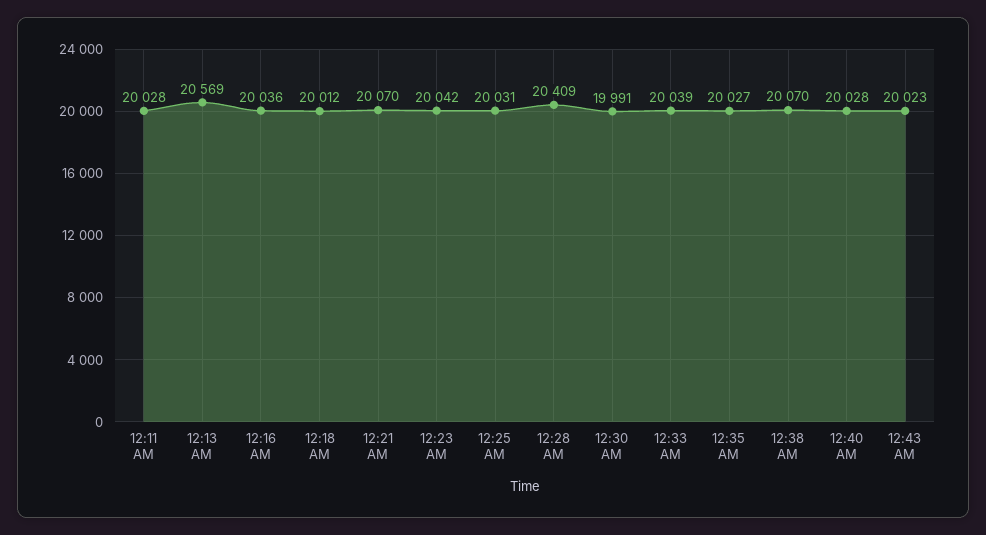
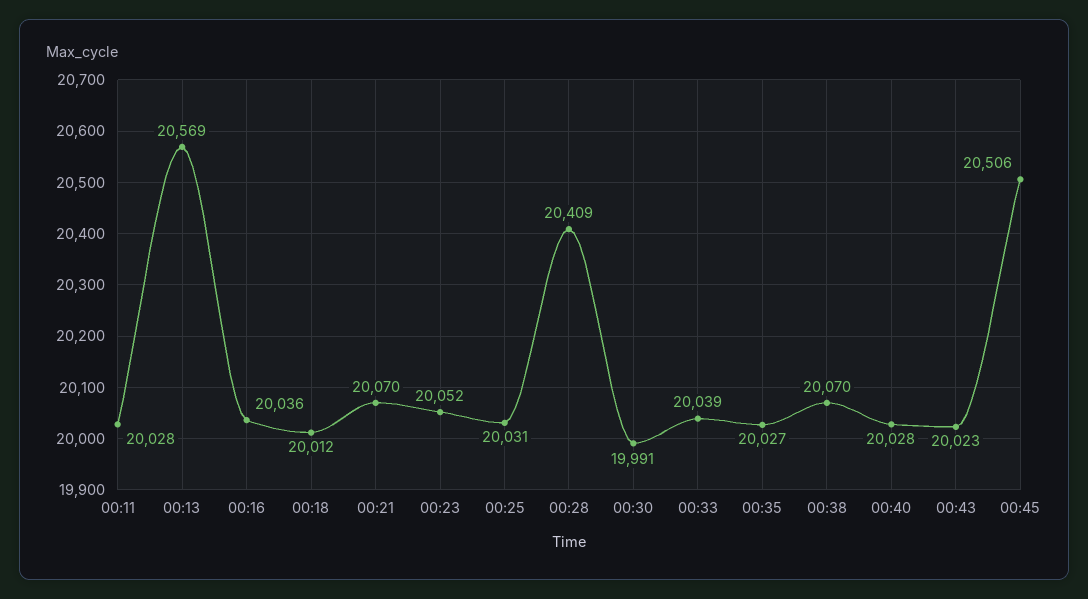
12:23 AM: 20042 -> 20052
00:45: none -> 20506

